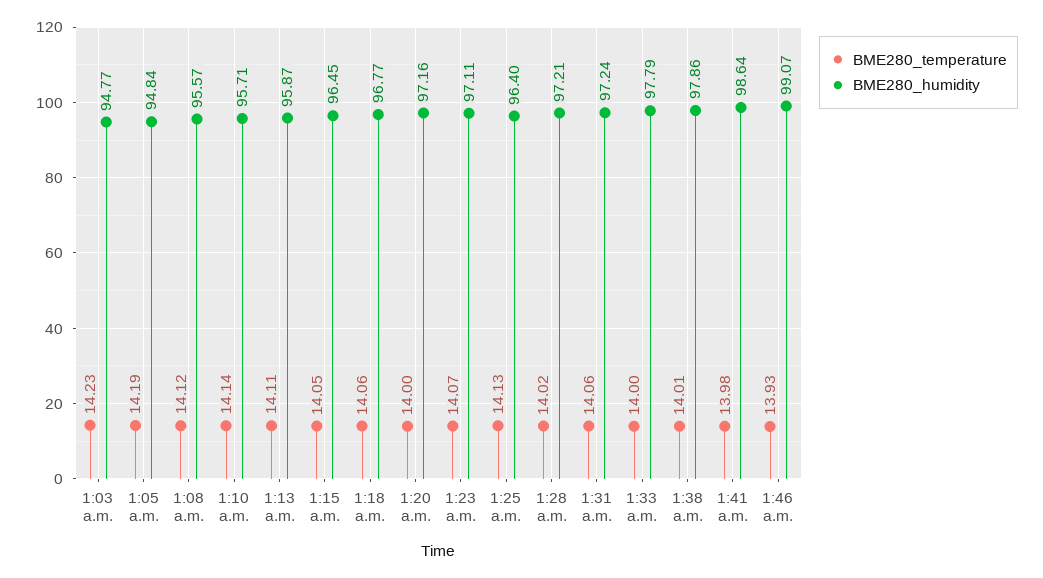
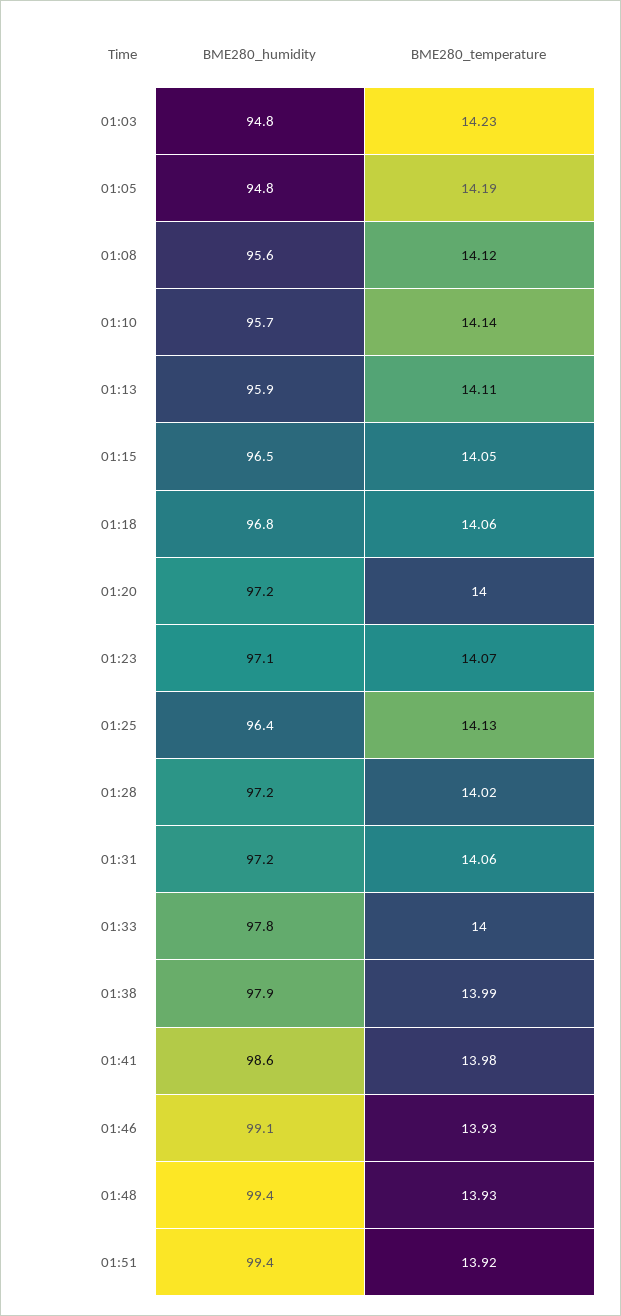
BME280_temperature, 1:38 a.m.: 14.01 -> 13.99
BME280_humidity, 01:48: none -> 99.4
BME280_temperature, 01:48: none -> 13.93
BME280_humidity, 01:51: none -> 99.4
BME280_temperature, 01:51: none -> 13.92

